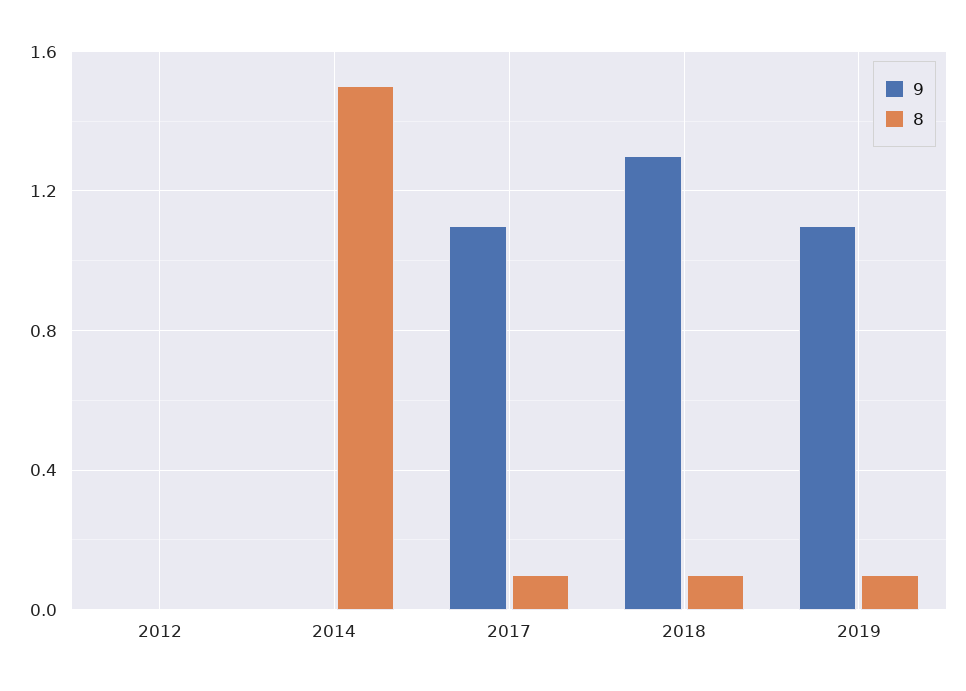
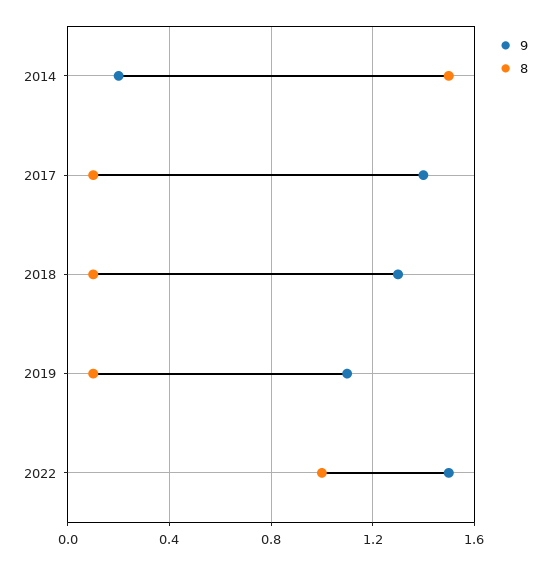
9, 2012: 0 -> none
8, 2012: 0 -> none
9, 2014: 0 -> 0.2
9, 2017: 1.1 -> 1.4
9, 2022: none -> 1.5
8, 2022: none -> 1

